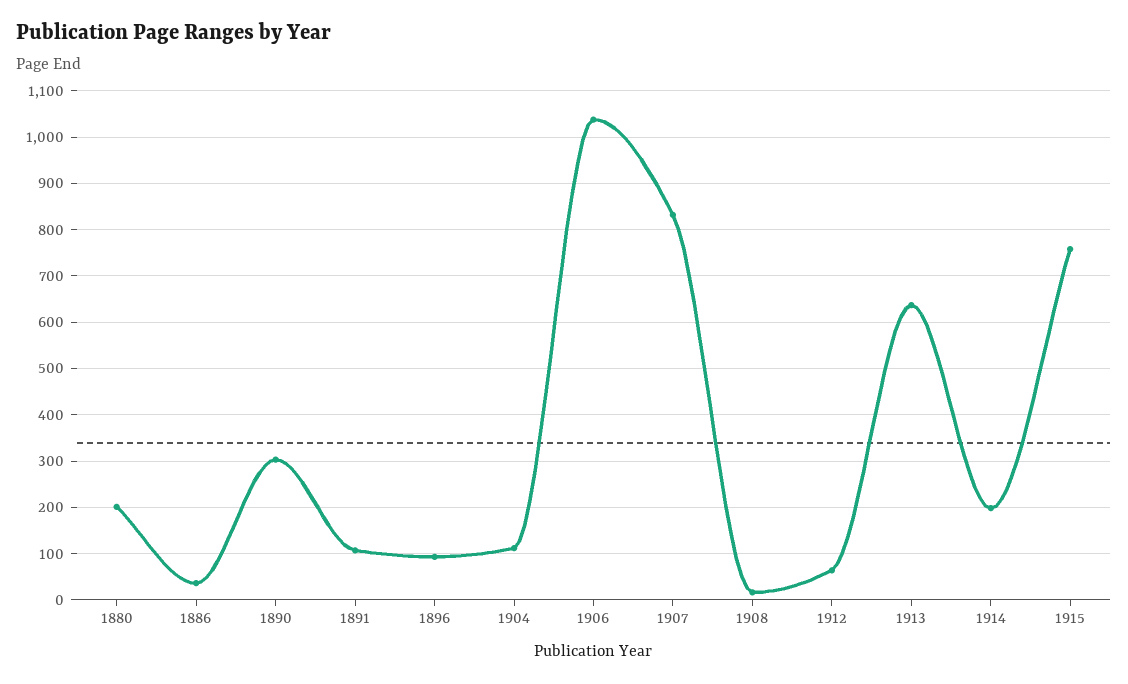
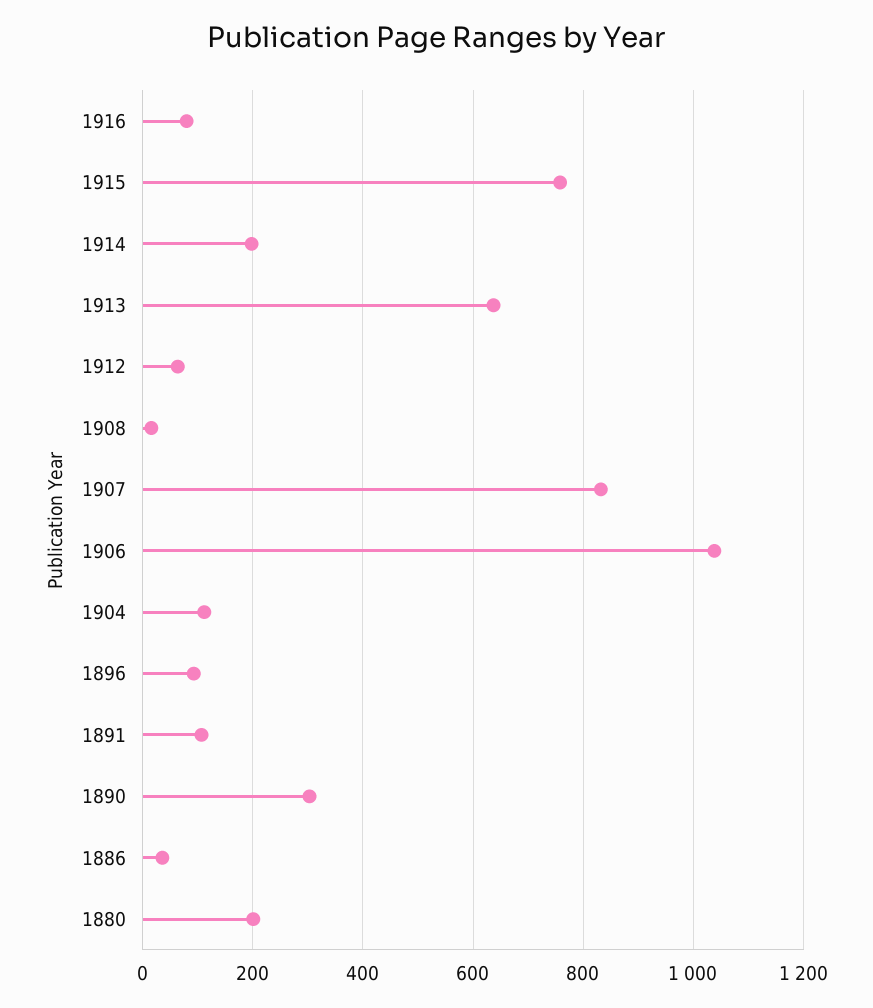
1916: none -> 80

